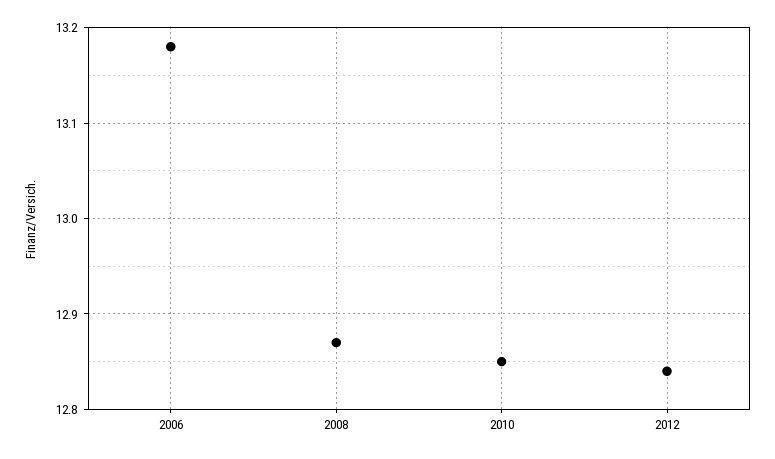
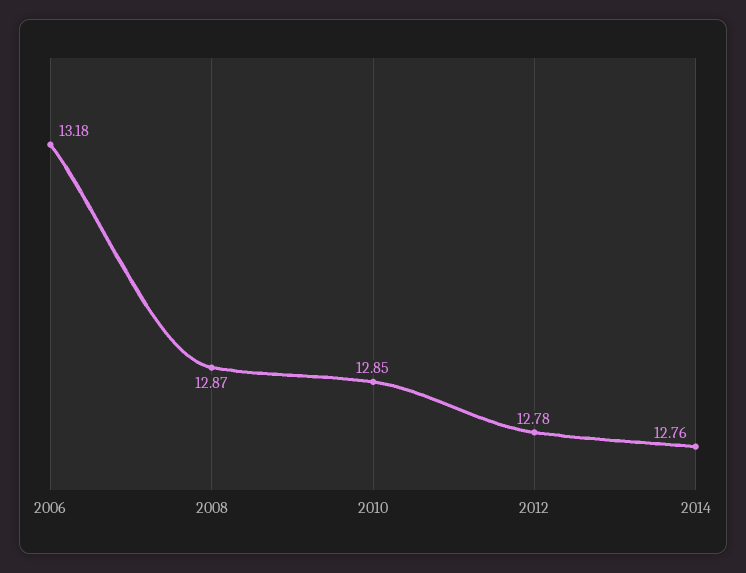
2012: 12.84 -> 12.78
2014: none -> 12.76

